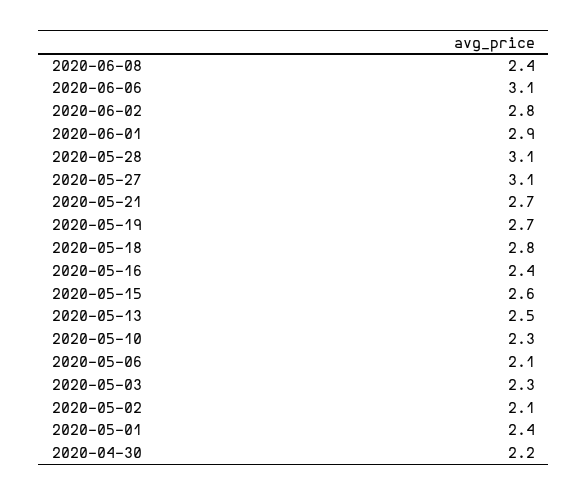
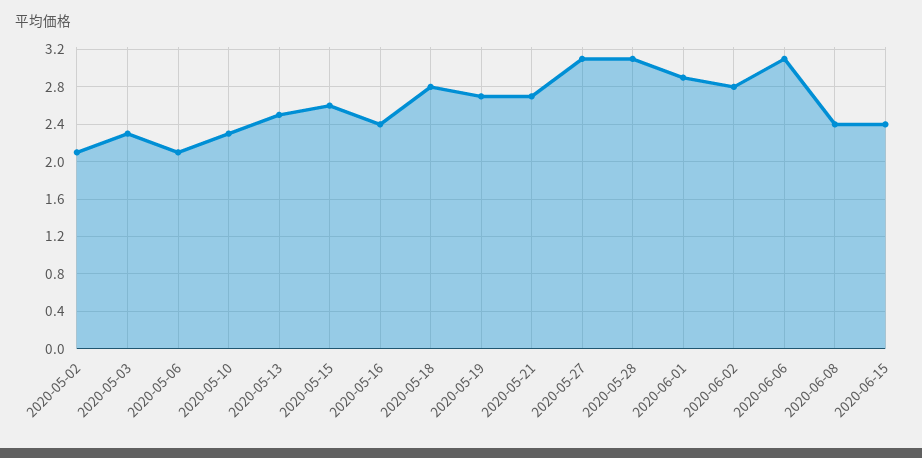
2020-05-01: 2.4 -> none
2020-04-30: 2.2 -> none
2020-06-15: none -> 2.4

